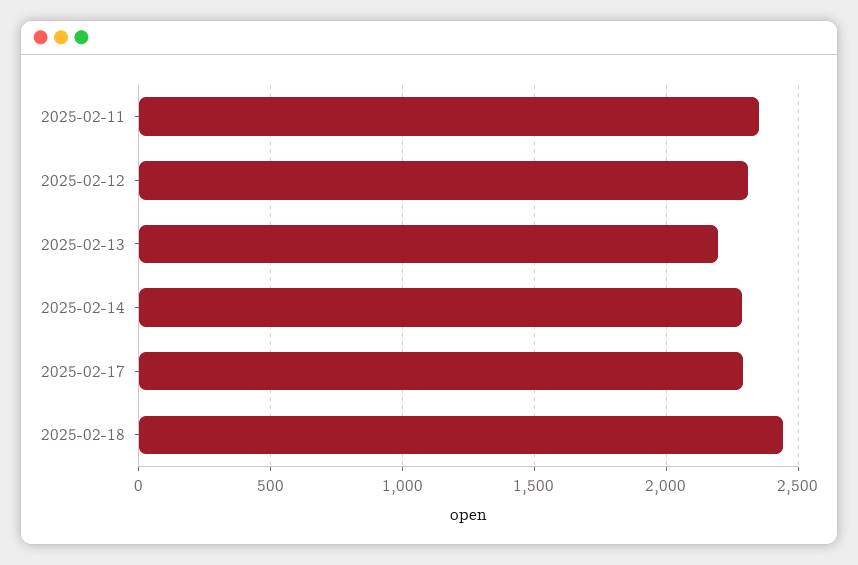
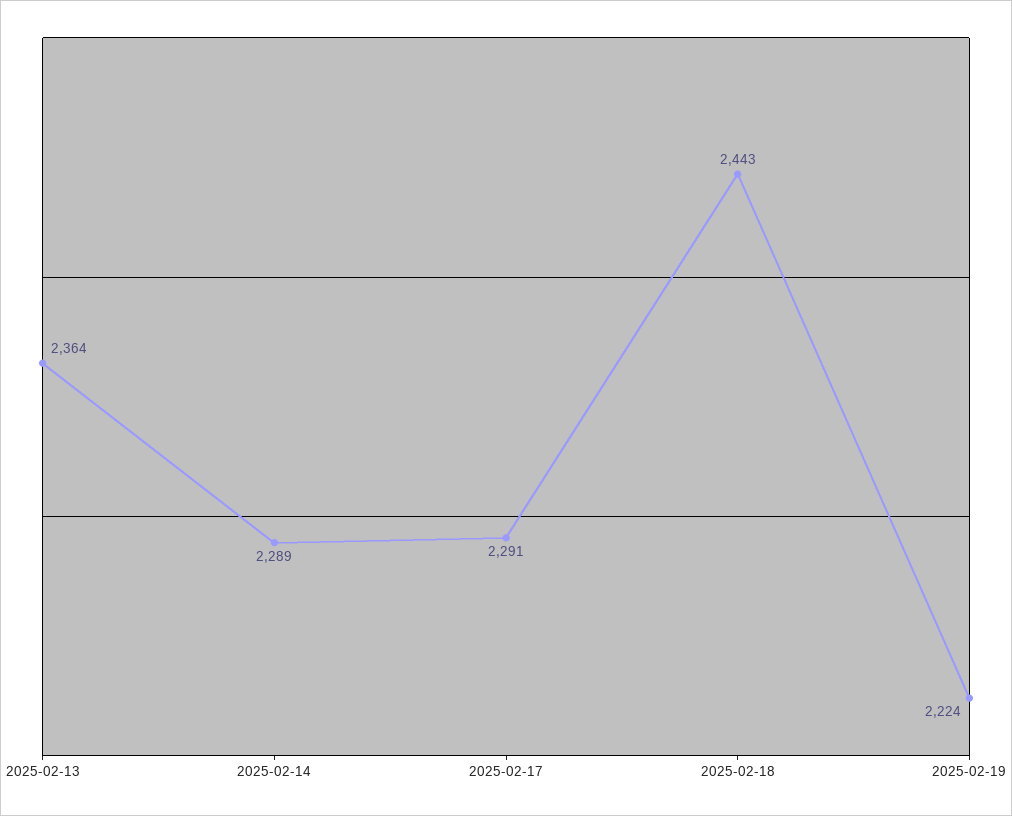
2025-02-11: 2350 -> none
2025-02-12: 2300 -> none
2025-02-13: 2200 -> 2364
2025-02-19: none -> 2224

